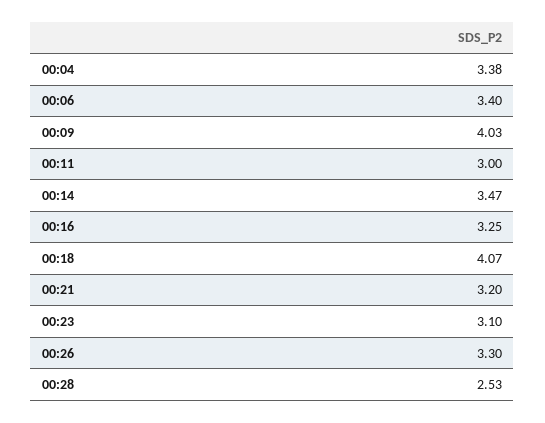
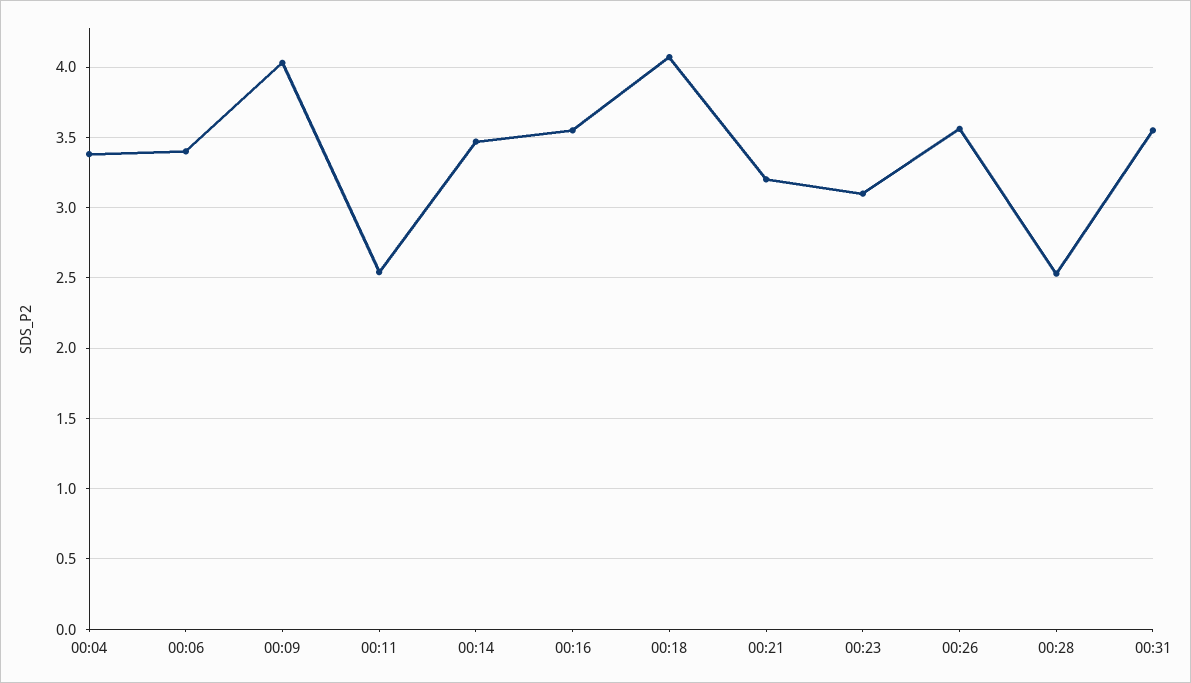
00:11: 3 -> 2.55
00:16: 3.25 -> 3.55
00:26: 3.3 -> 3.55
00:31: none -> 3.55

